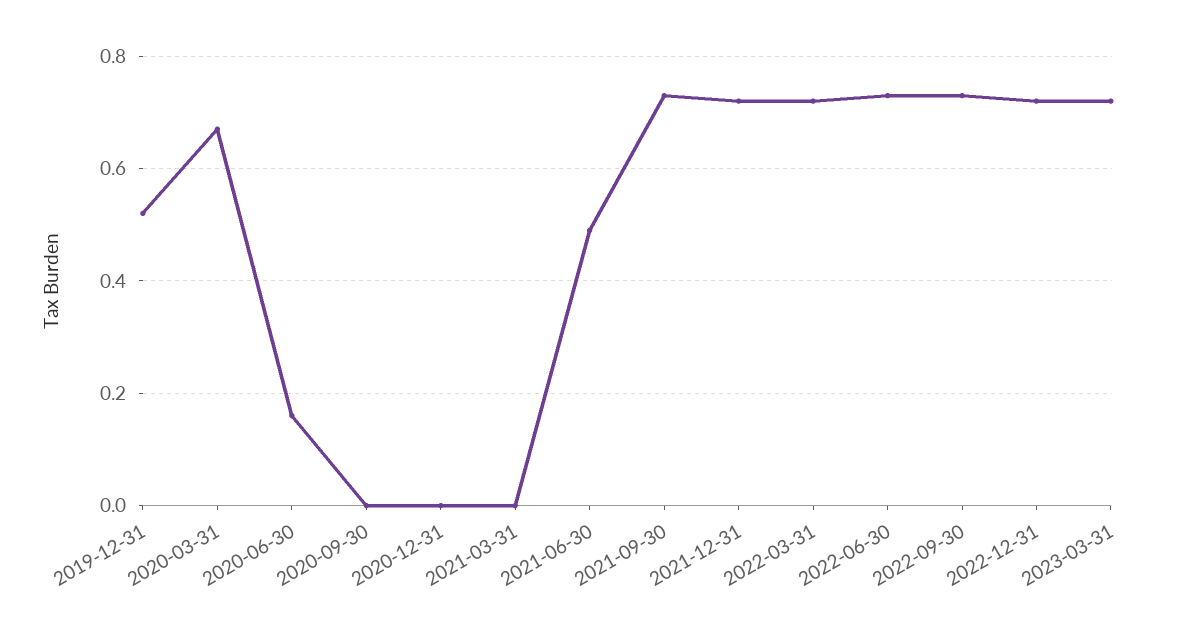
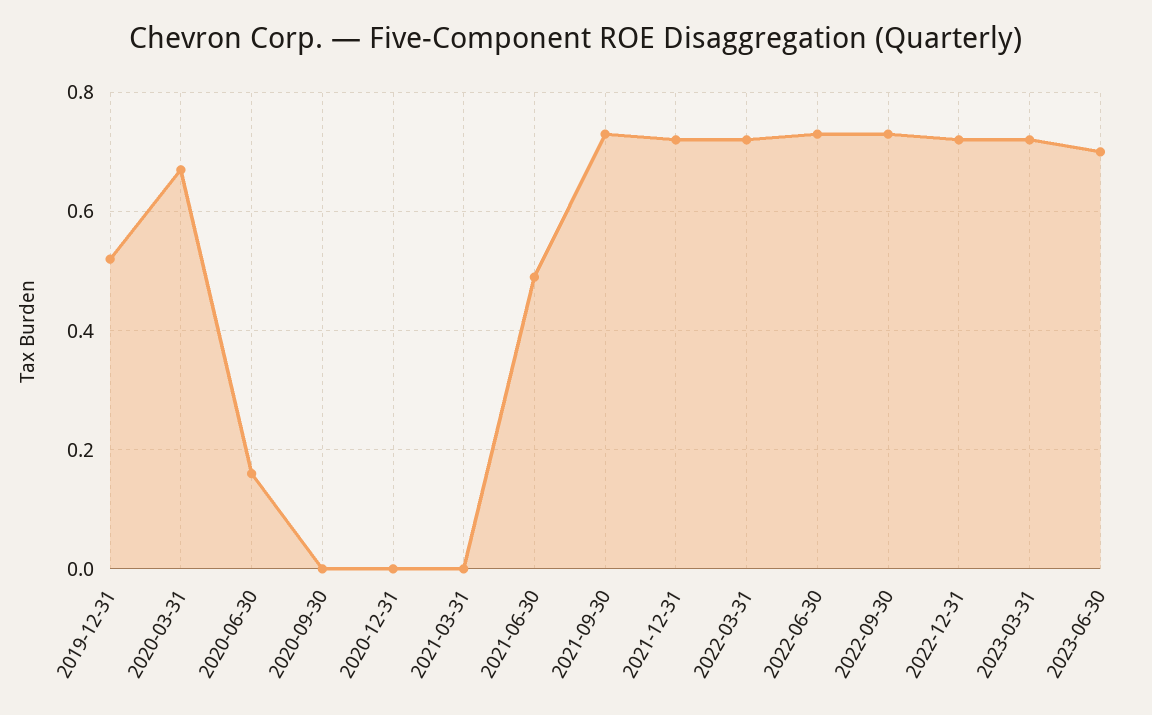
2023-06-30: none -> 0.7

